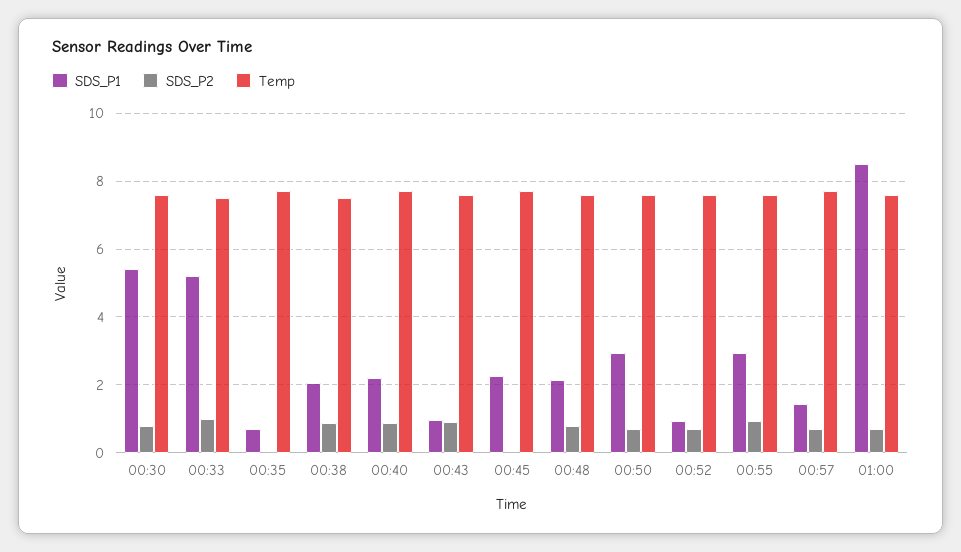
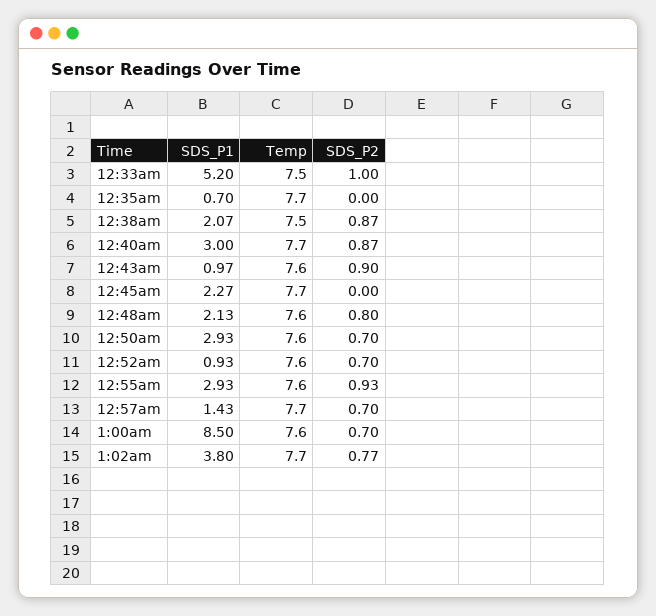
SDS_P1, 00:30: 5.4 -> none
SDS_P2, 00:30: 0.8 -> none
Temp, 00:30: 7.6 -> none
SDS_P1, 00:40: 2.2 -> 3
SDS_P1, 1:02am: none -> 3.8
Temp, 1:02am: none -> 7.7
SDS_P2, 1:02am: none -> 0.77

